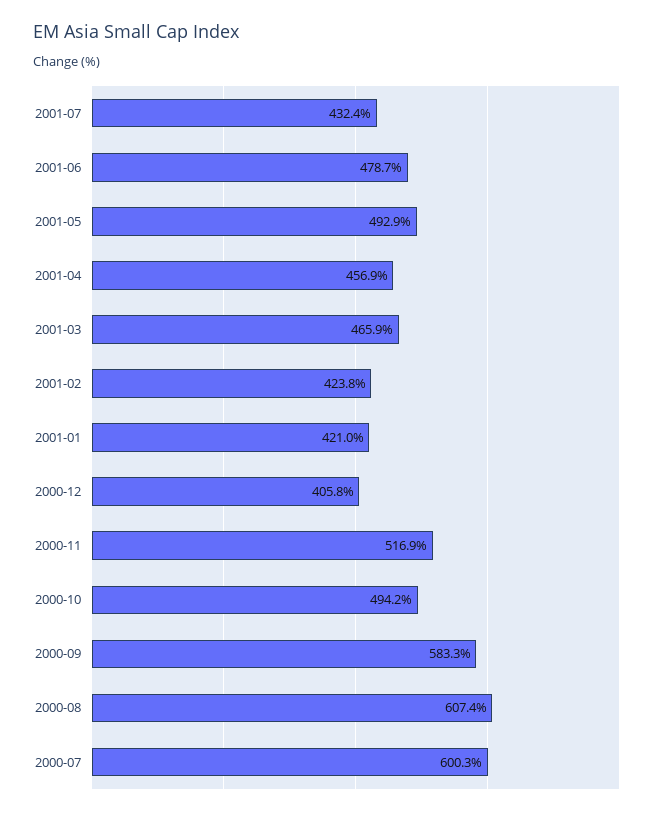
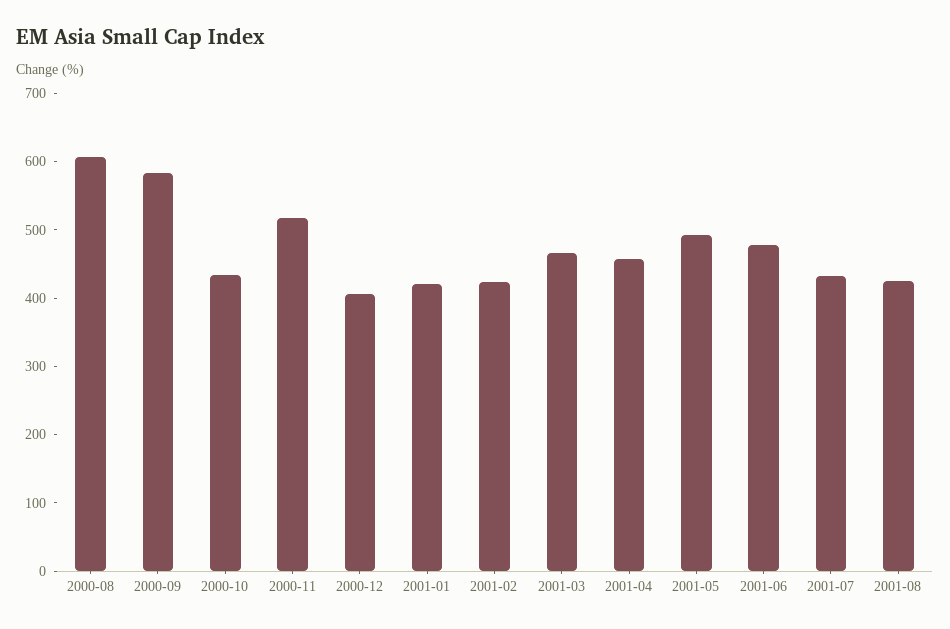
2000-10: 494.2 -> 440
2000-07: 600.3 -> none
2001-08: none -> 420

